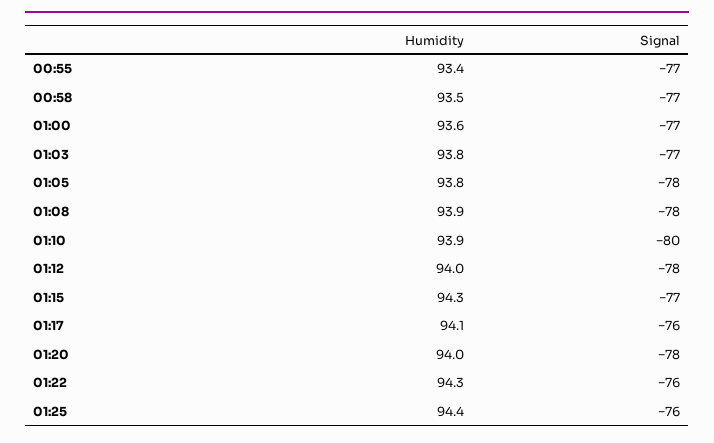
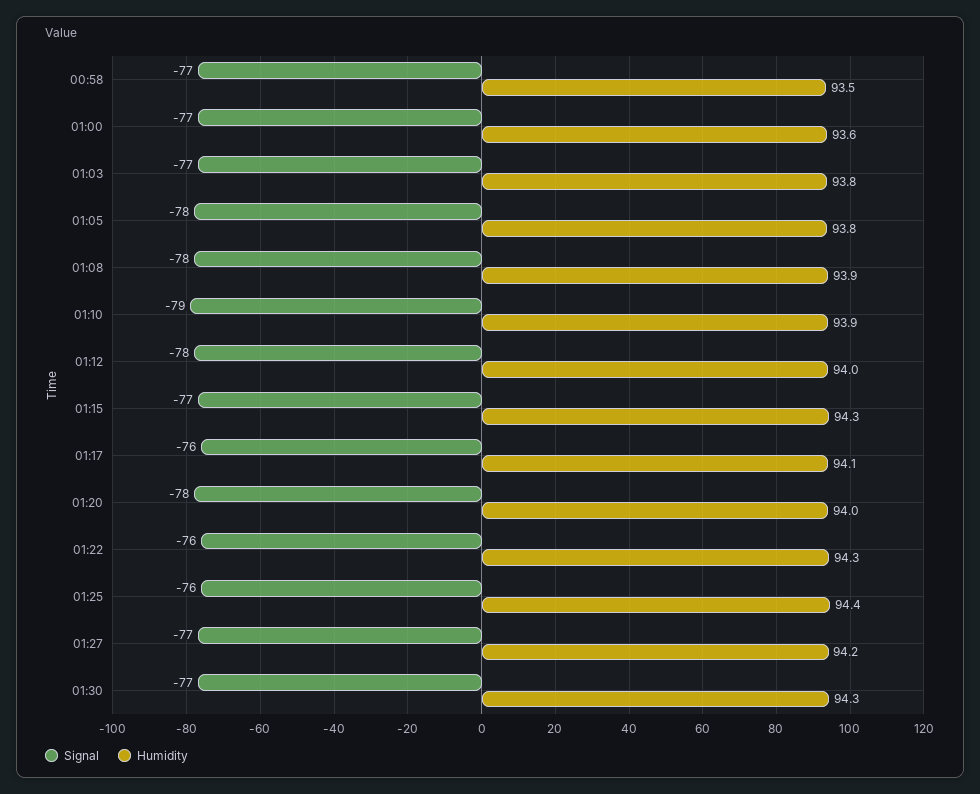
Humidity, 00:55: 93.4 -> none
Signal, 00:55: -77 -> none
Signal, 01:10: -80 -> -79
Signal, 01:27: none -> -77
Humidity, 01:27: none -> 94.2
Signal, 01:30: none -> -77
Humidity, 01:30: none -> 94.3

